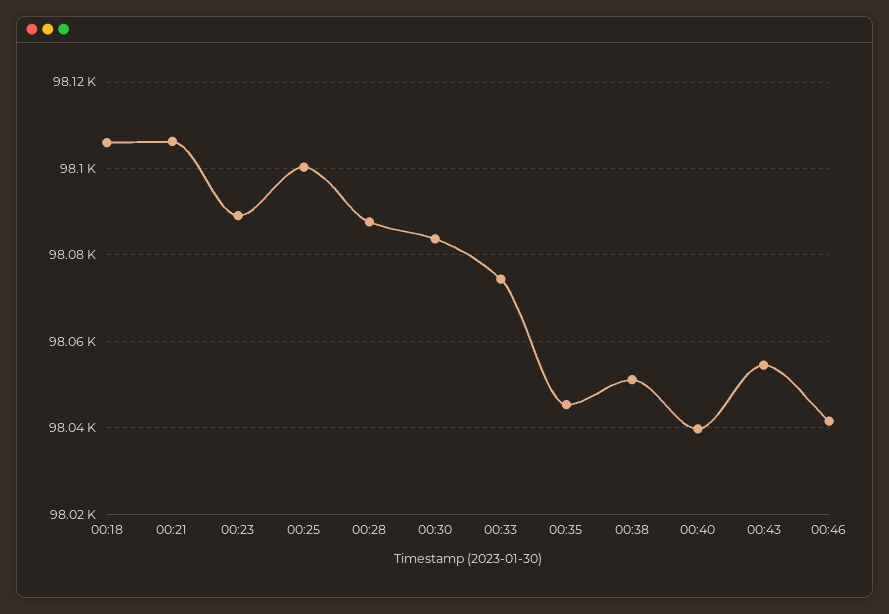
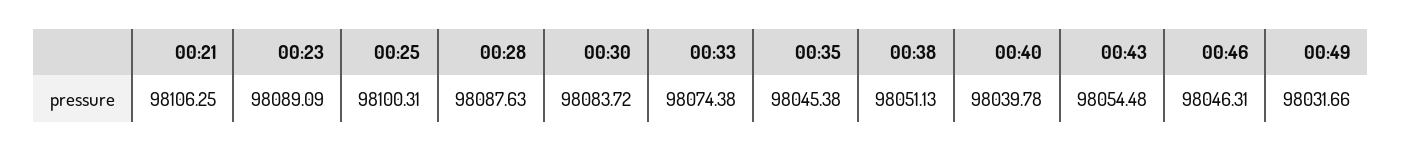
00:18: 98106 -> none
00:46: 98042 -> 98046.31
00:49: none -> 98031.66

